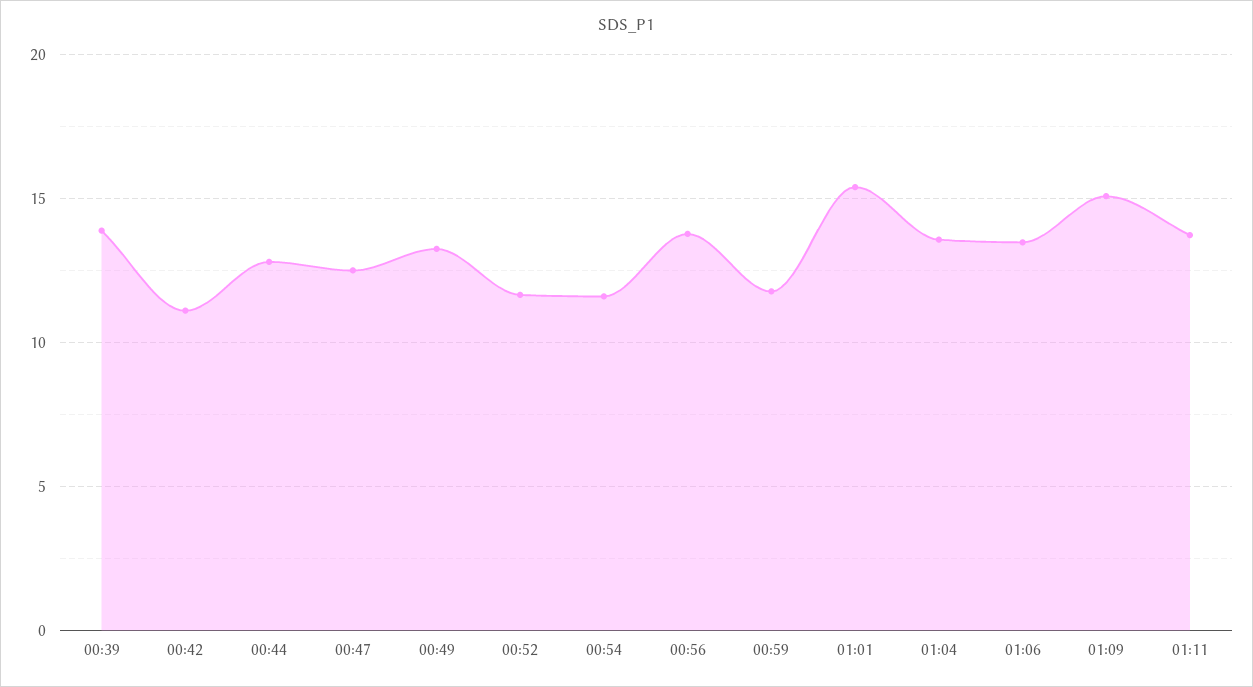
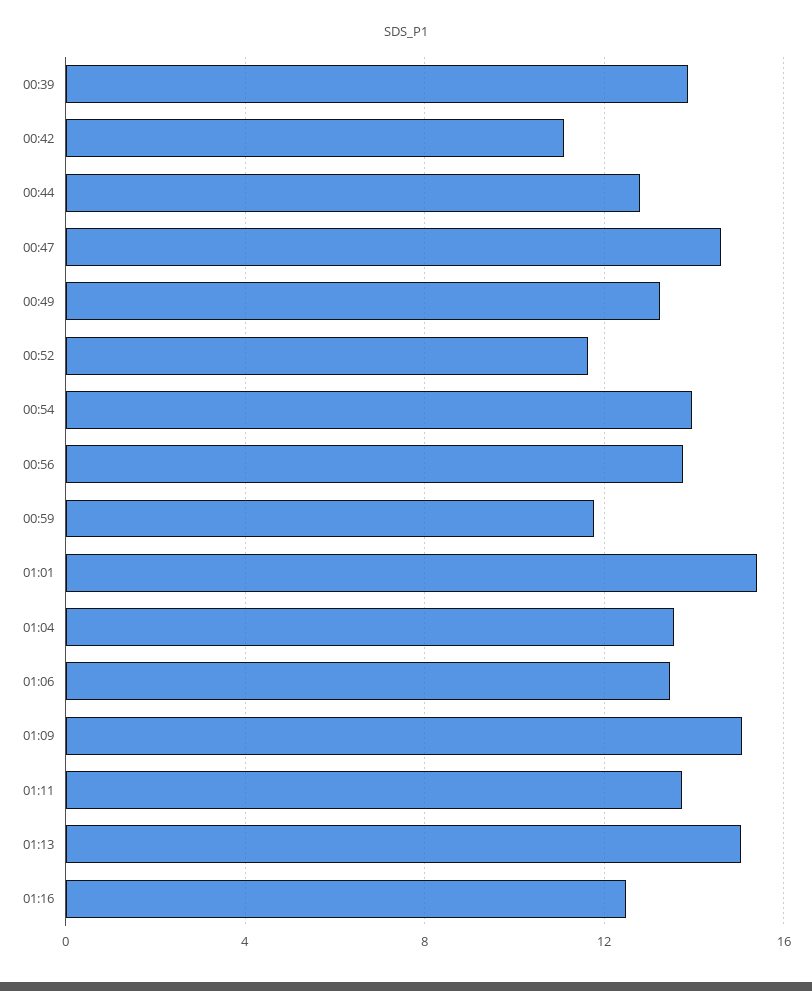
00:47: 12.5 -> 14.5
00:54: 11.5 -> 14
01:13: none -> 15
01:16: none -> 12.5

